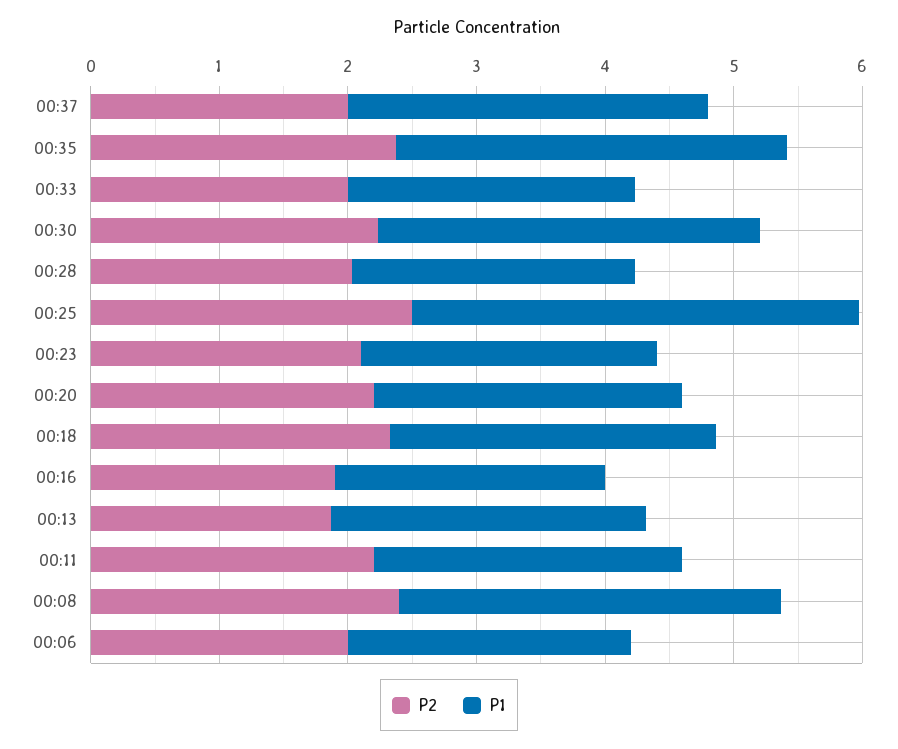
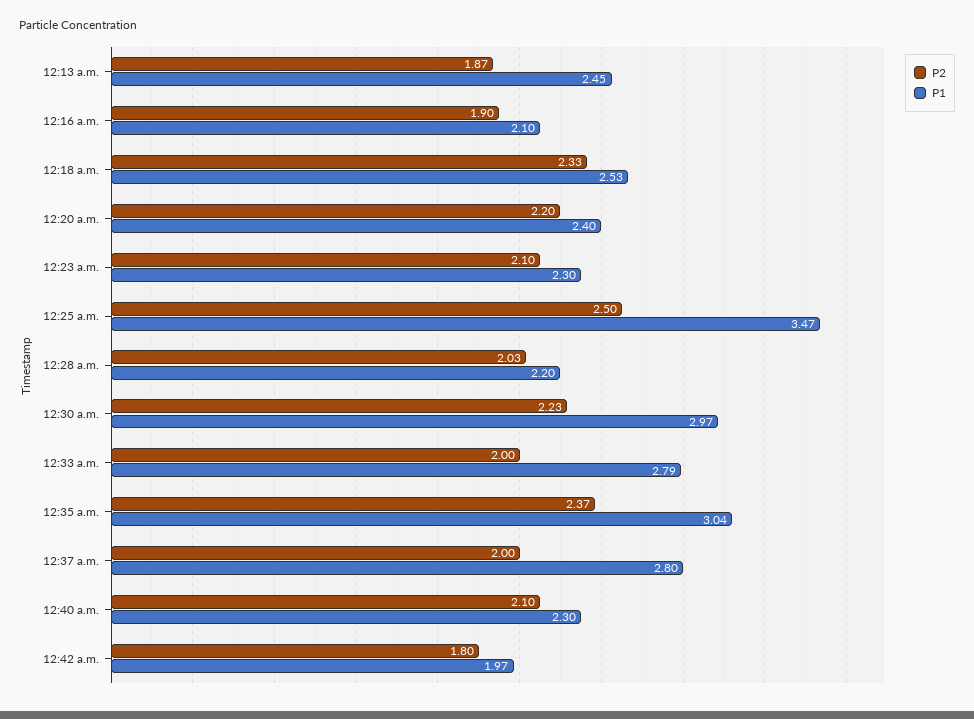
P1, 00:33: 2.2 -> 2.79
P2, 00:11: 2.2 -> none
P1, 00:11: 2.4 -> none
P2, 00:08: 2.4 -> none
P1, 00:08: 3 -> none
P2, 00:06: 2 -> none
P1, 00:06: 2.2 -> none
P2, 12:40 a.m.: none -> 2.1
P1, 12:40 a.m.: none -> 2.3
P2, 12:42 a.m.: none -> 1.8
P1, 12:42 a.m.: none -> 1.97

